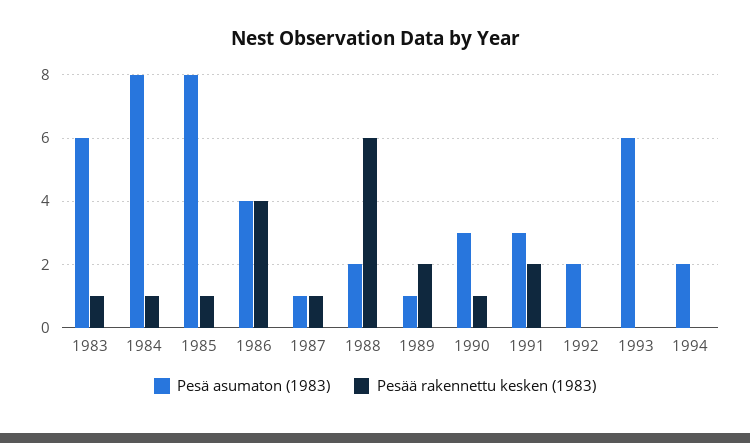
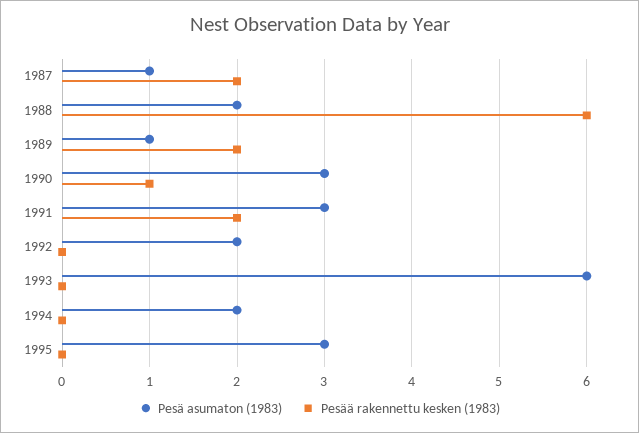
Pesä asumaton (1983), 1983: 6 -> none
Pesää rakennettu kesken (1983), 1983: 1 -> none
Pesä asumaton (1983), 1984: 8 -> none
Pesää rakennettu kesken (1983), 1984: 1 -> none
Pesä asumaton (1983), 1985: 8 -> none
Pesää rakennettu kesken (1983), 1985: 1 -> none
Pesä asumaton (1983), 1986: 4 -> none
Pesää rakennettu kesken (1983), 1986: 4 -> none
Pesää rakennettu kesken (1983), 1987: 1 -> 2
Pesä asumaton (1983), 1995: none -> 3
Pesää rakennettu kesken (1983), 1995: none -> 0

